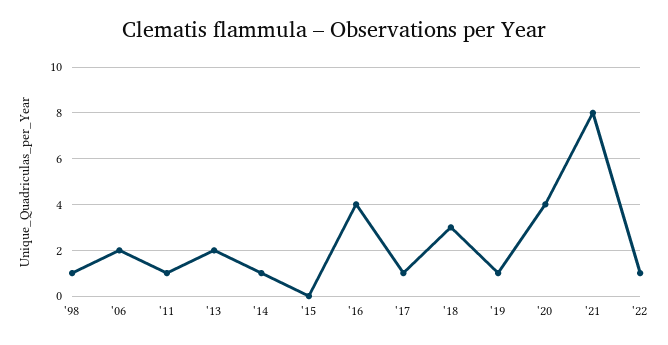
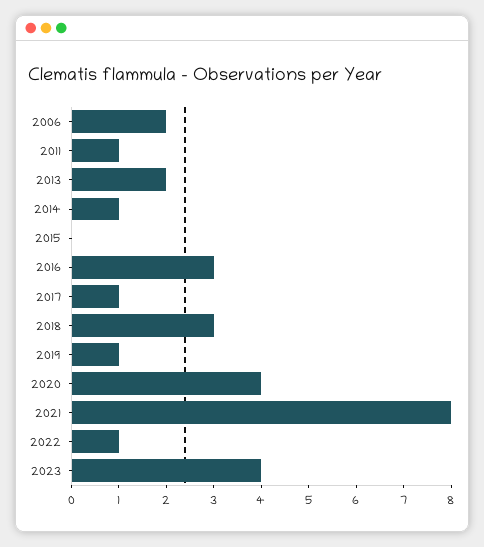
'98: 1 -> none
'16: 4 -> 3
2023: none -> 4

